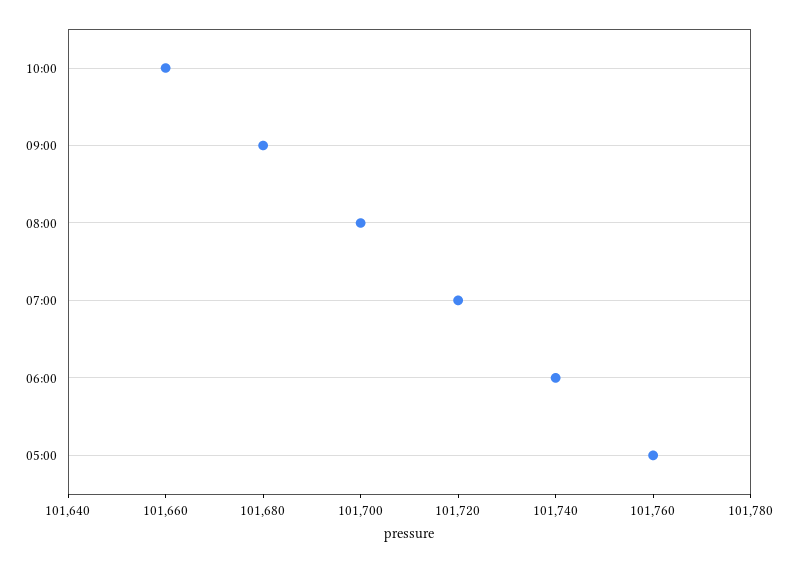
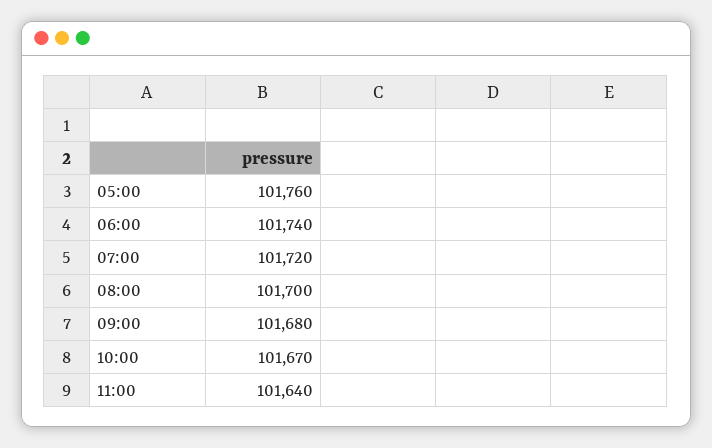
10:00: 101660 -> 101670
11:00: none -> 101640

